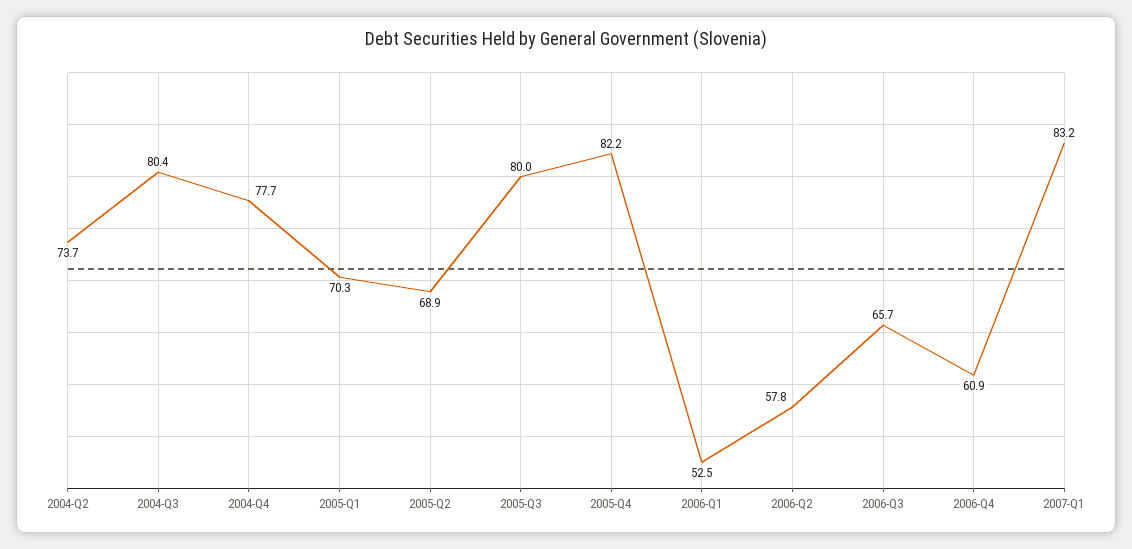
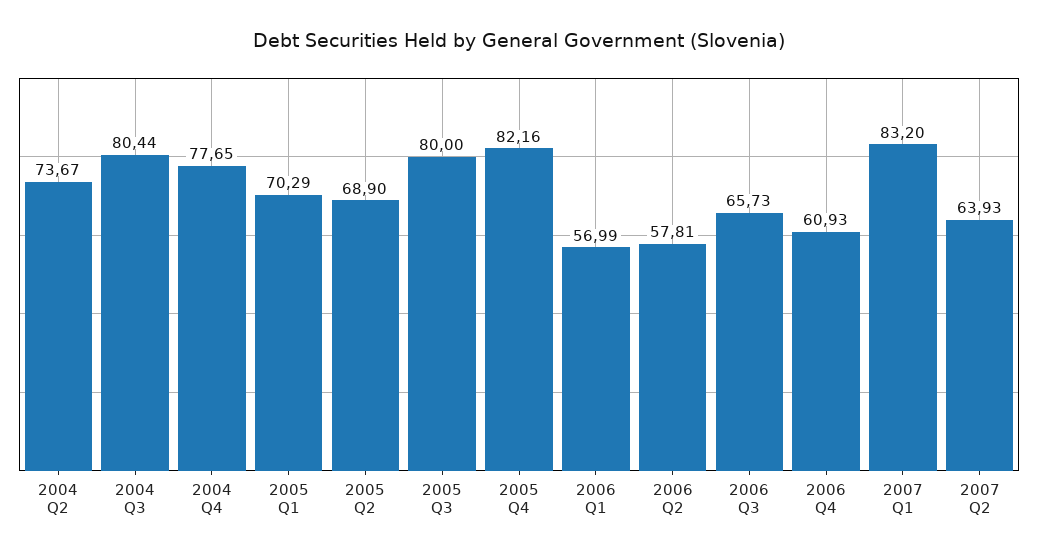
2006-Q1: 52.5 -> 56.99
2007 Q2: none -> 63.93

